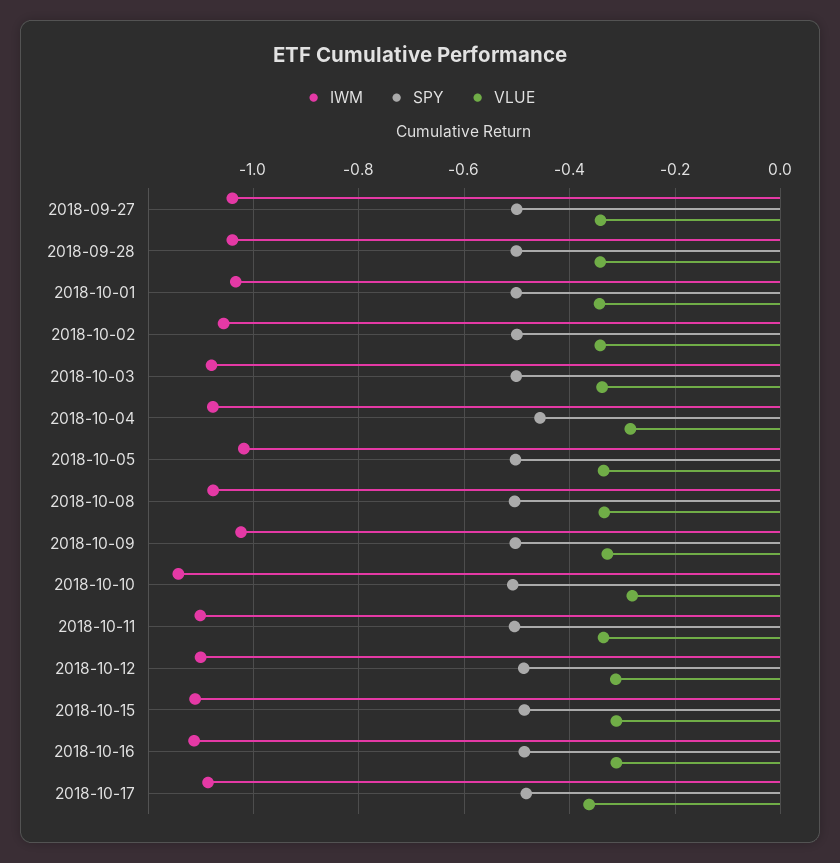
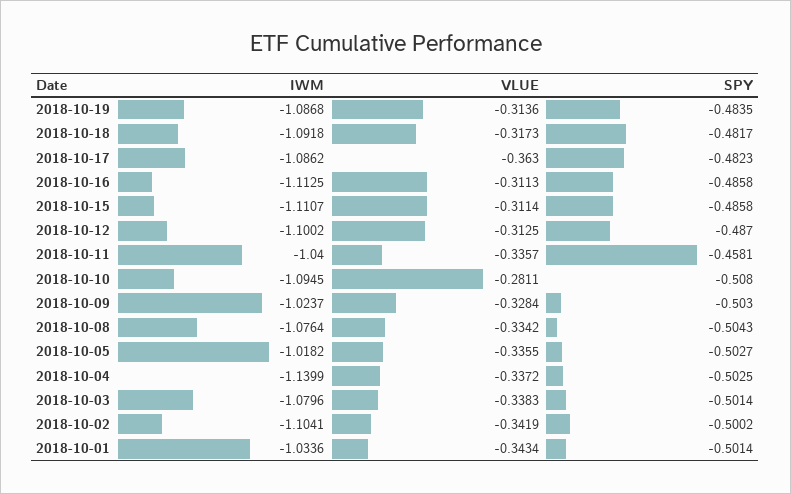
IWM, 2018-09-27: -1.04 -> none
SPY, 2018-09-27: -0.5 -> none
VLUE, 2018-09-27: -0.34 -> none
IWM, 2018-09-28: -1.04 -> none
SPY, 2018-09-28: -0.5 -> none
VLUE, 2018-09-28: -0.34 -> none
IWM, 2018-10-02: -1.06 -> -1.1041
IWM, 2018-10-04: -1.08 -> -1.1399
SPY, 2018-10-04: -0.46 -> -0.5025
VLUE, 2018-10-04: -0.28 -> -0.3372
IWM, 2018-10-10: -1.14 -> -1.0945
IWM, 2018-10-11: -1.1 -> -1.04
SPY, 2018-10-11: -0.5 -> -0.4581
IWM, 2018-10-19: none -> -1.0868
VLUE, 2018-10-19: none -> -0.3136
SPY, 2018-10-19: none -> -0.4835
IWM, 2018-10-18: none -> -1.0918
VLUE, 2018-10-18: none -> -0.3173
SPY, 2018-10-18: none -> -0.4817

